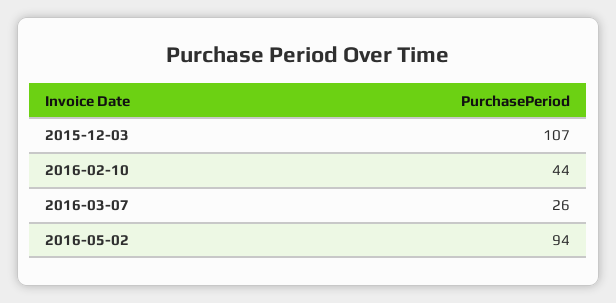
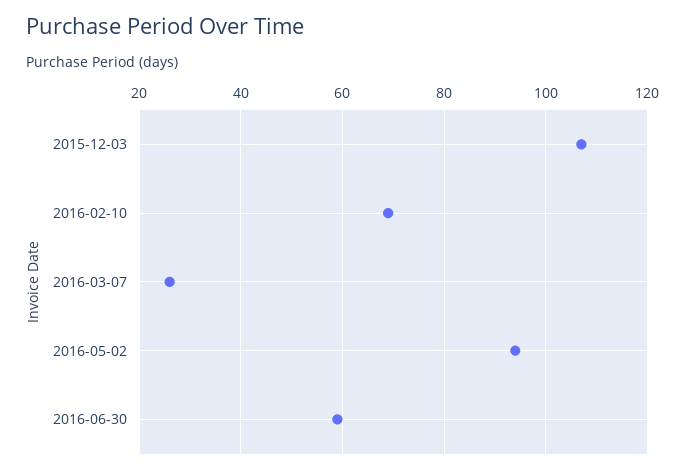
2016-02-10: 44 -> 70
2016-06-30: none -> 60

